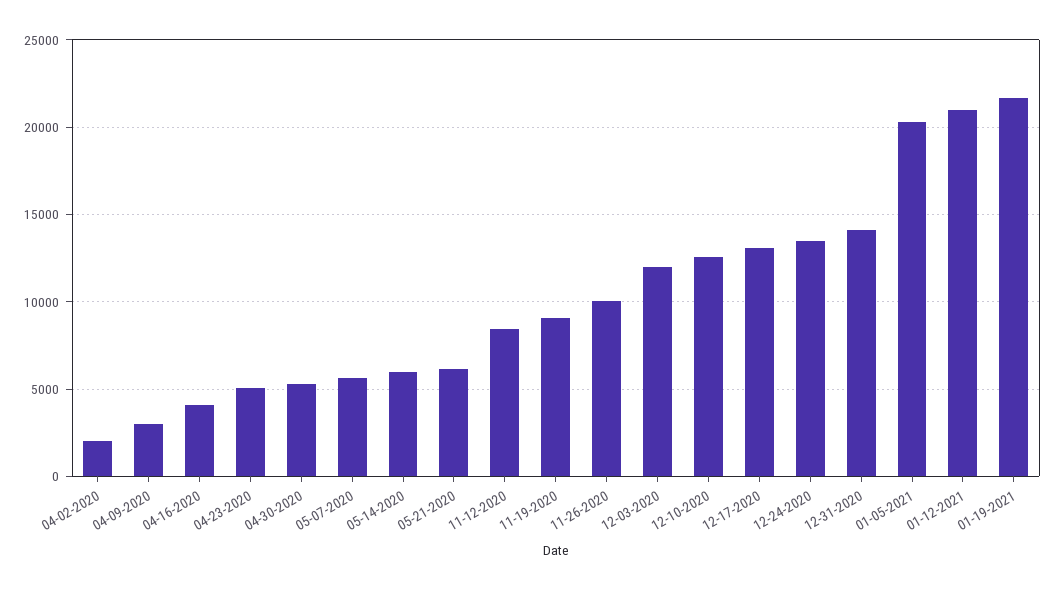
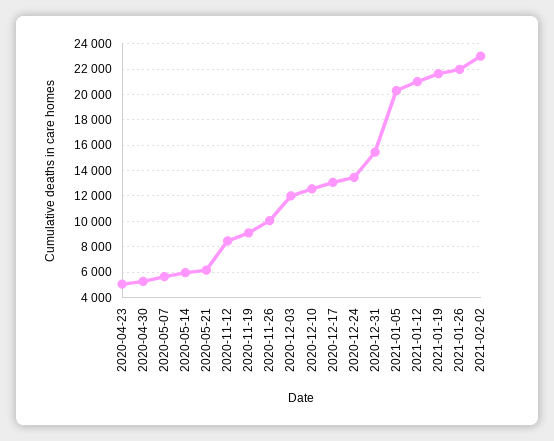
04-02-2020: 2000 -> none
04-09-2020: 3000 -> none
04-16-2020: 4000 -> none
12-31-2020: 14000 -> 15500
2021-01-26: none -> 22000
2021-02-02: none -> 23000

